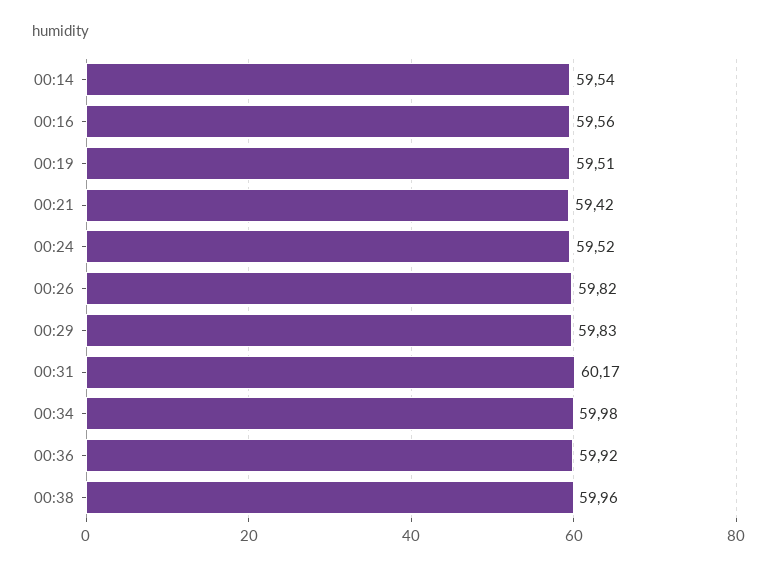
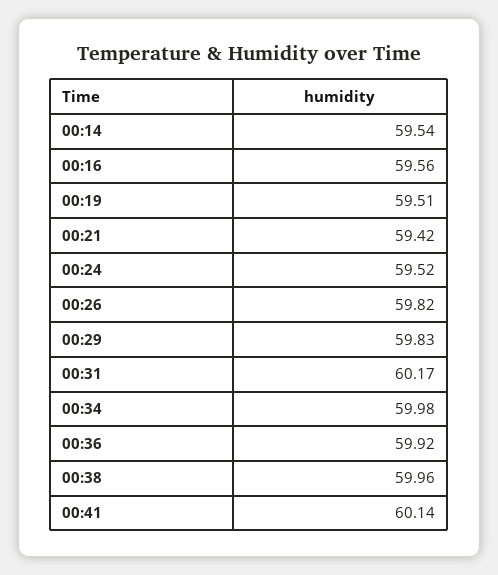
00:41: none -> 60.14

